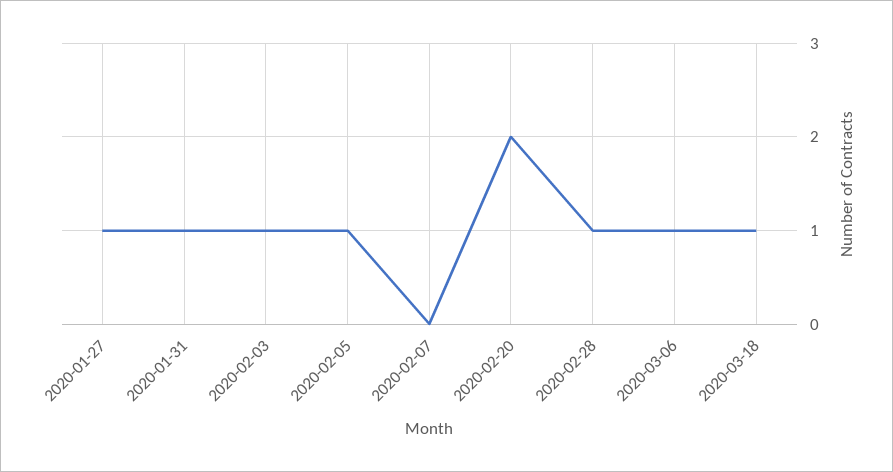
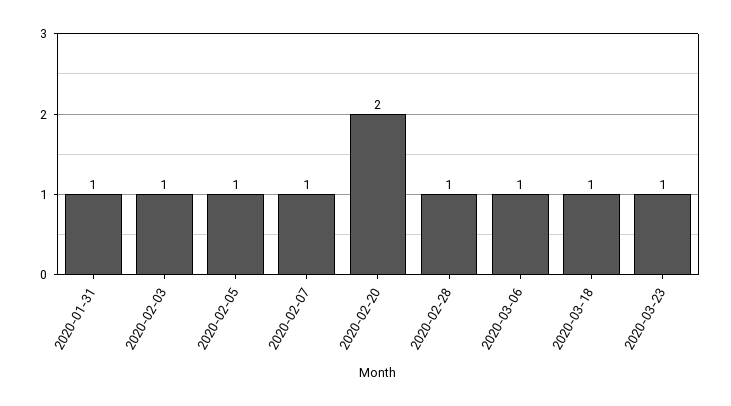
2020-01-27: 1 -> none
2020-02-07: 0 -> 1
2020-03-23: none -> 1

